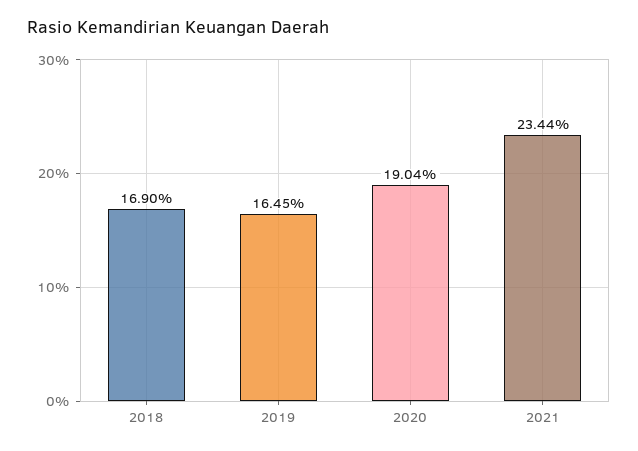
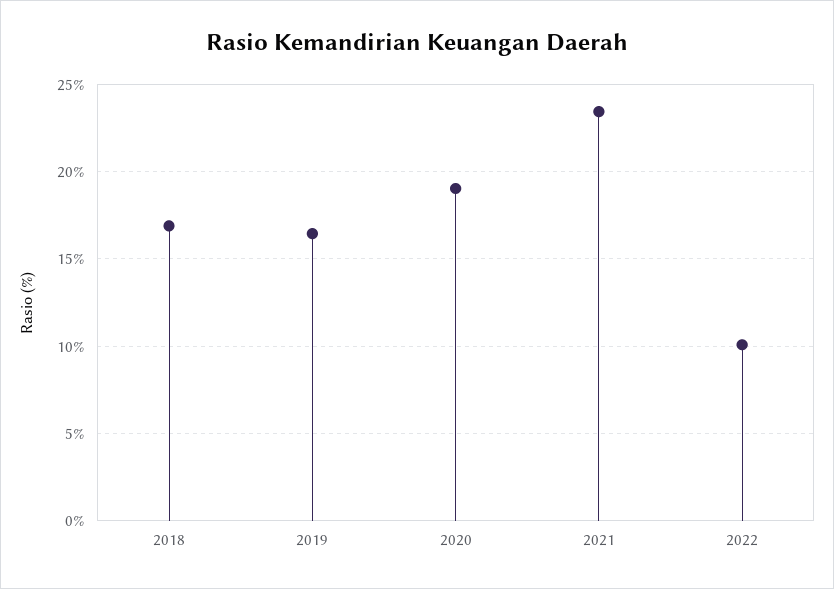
2022: none -> 10

